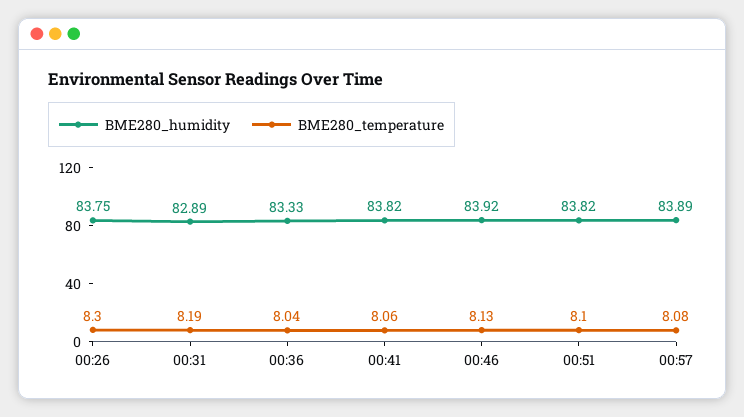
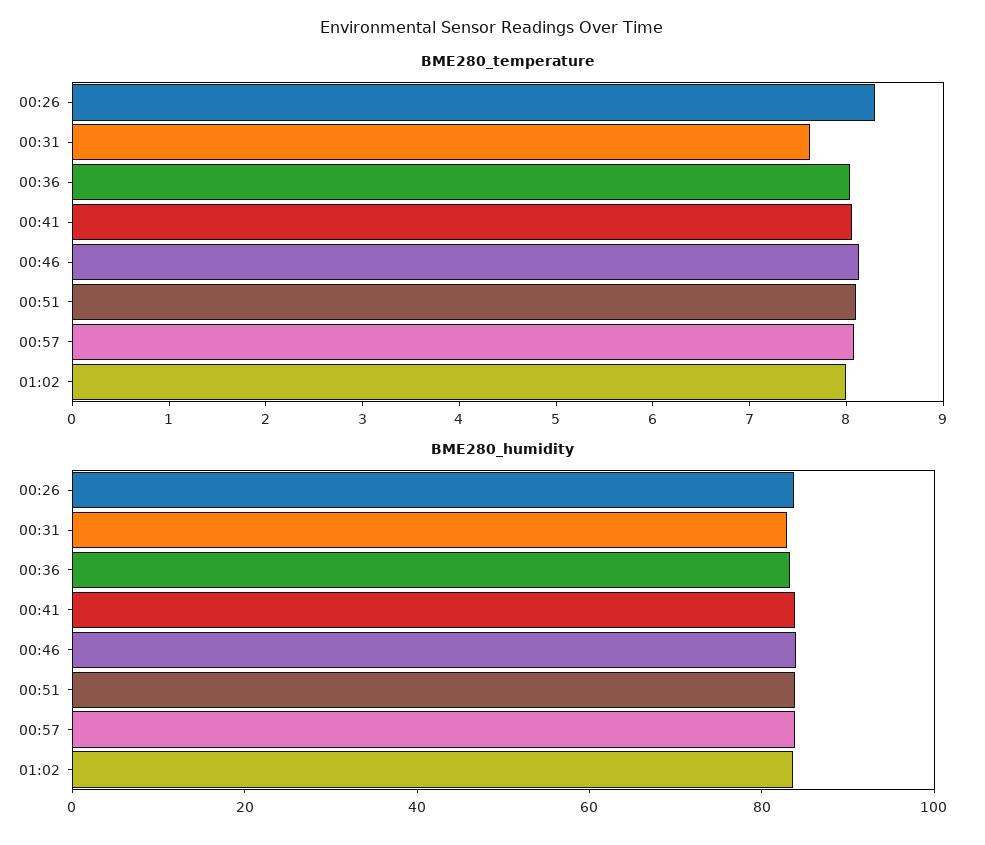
BME280_temperature, 00:31: 8.19 -> 7.6
BME280_temperature, 01:02: none -> 8
BME280_humidity, 01:02: none -> 85

